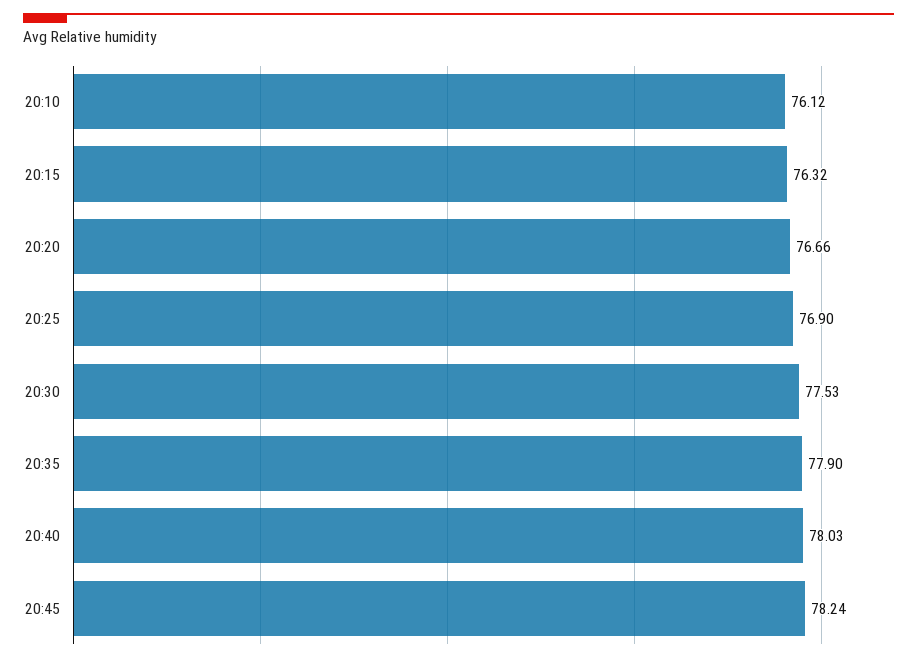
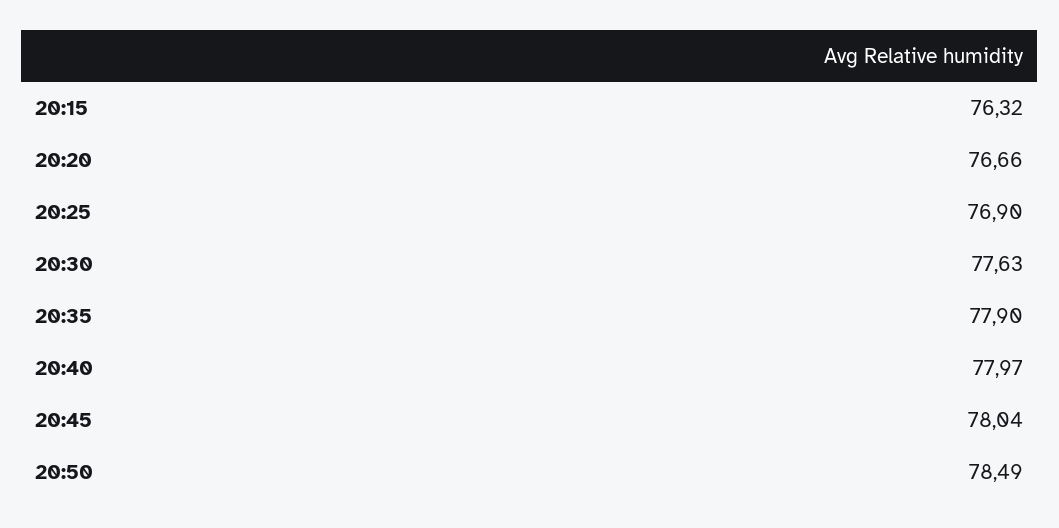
20:10: 76.12 -> none
20:30: 77.53 -> 77.63
20:40: 78.03 -> 77.97
20:45: 78.24 -> 78.04
20:50: none -> 78.49

